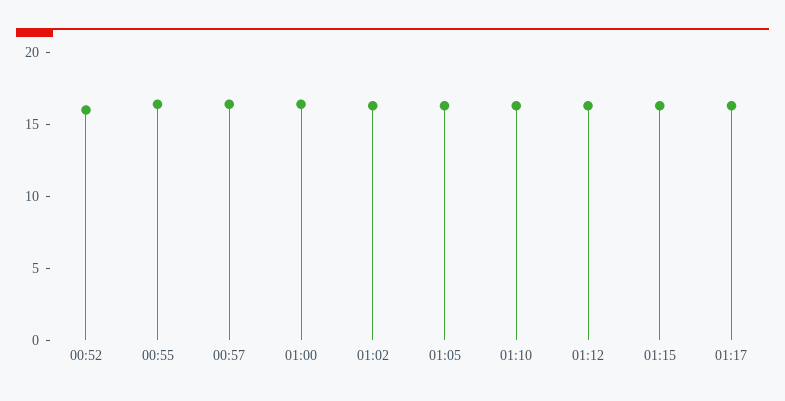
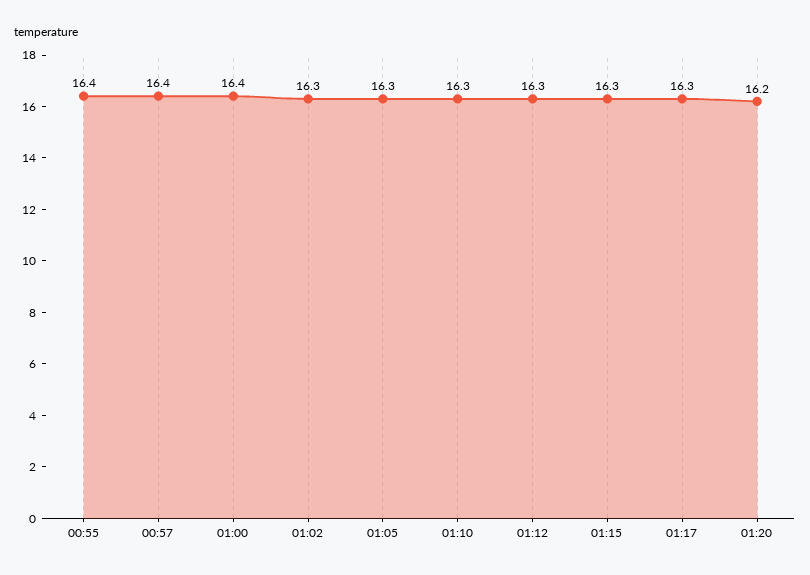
00:52: 16 -> none
01:20: none -> 16.2

